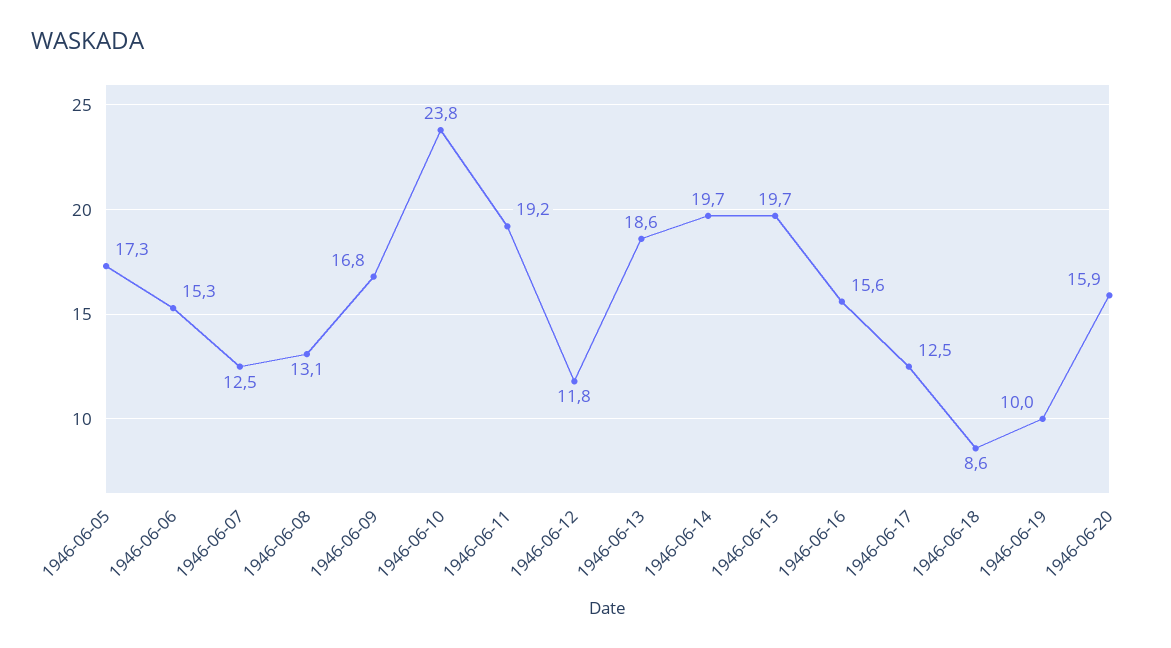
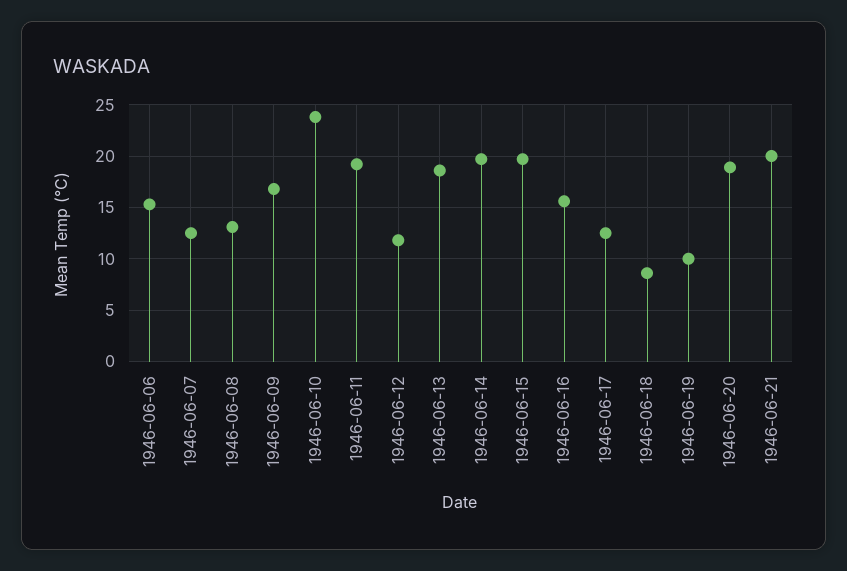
1946-06-05: 17.3 -> none
1946-06-20: 15.9 -> 19
1946-06-21: none -> 20

